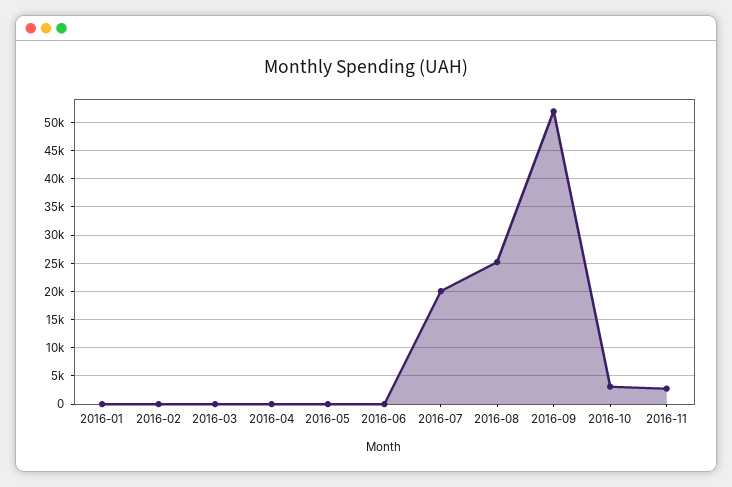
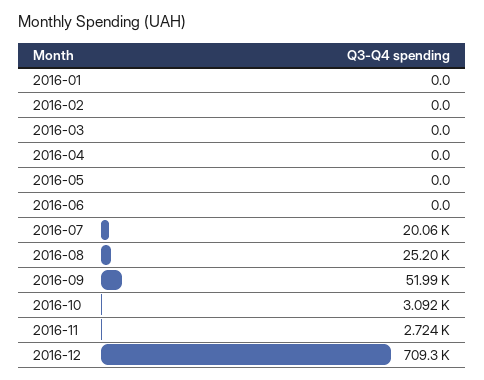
2016-12: none -> 709300

